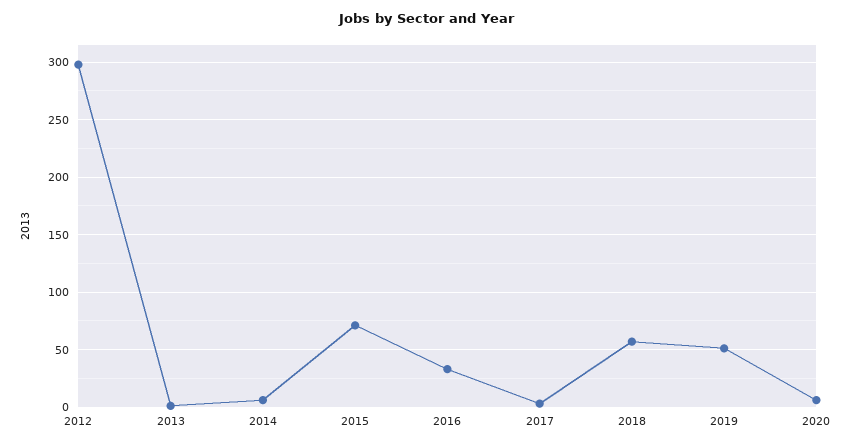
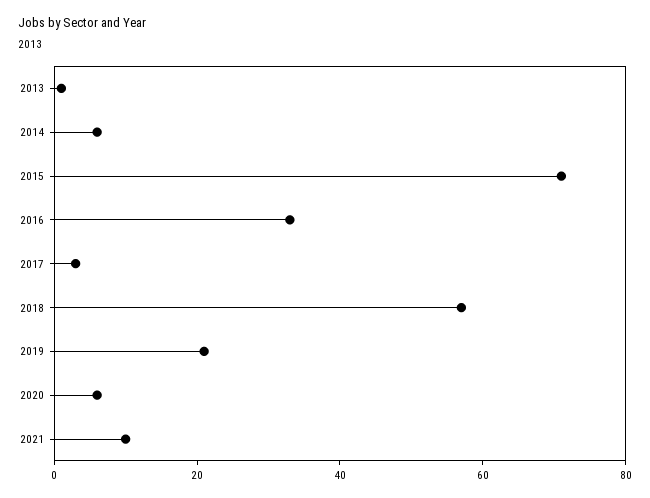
2012: 300 -> none
2019: 50 -> 20
2021: none -> 10

